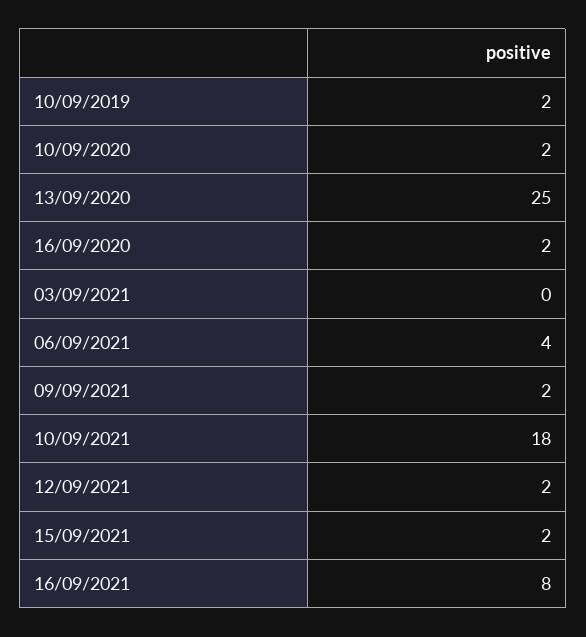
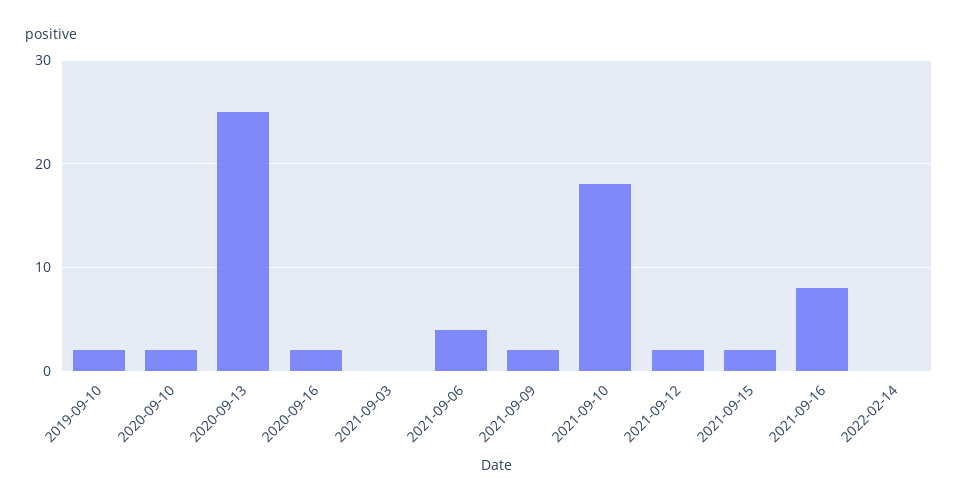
2022-02-14: none -> 0

